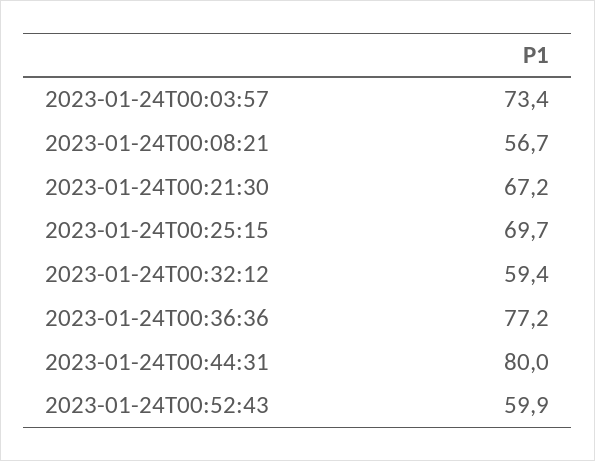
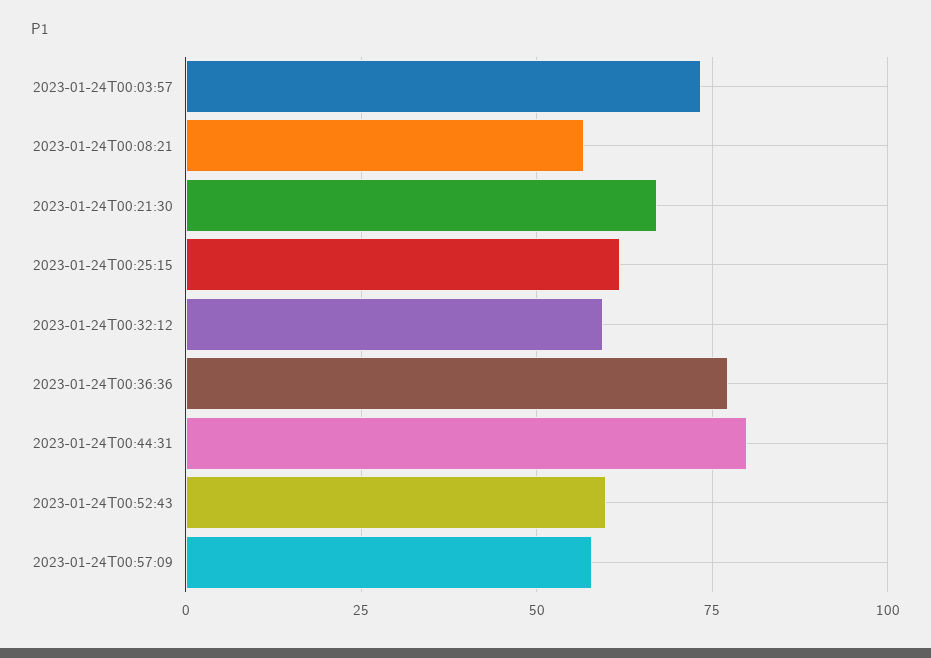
2023-01-24T00:25:15: 69.7 -> 62.5
2023-01-24T00:57:09: none -> 57.5

